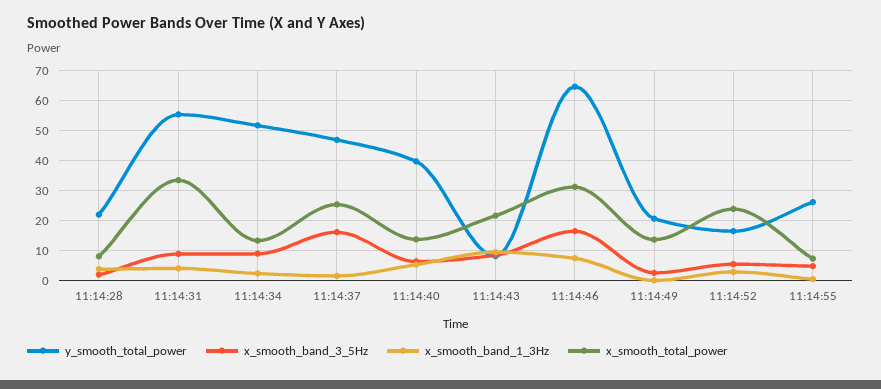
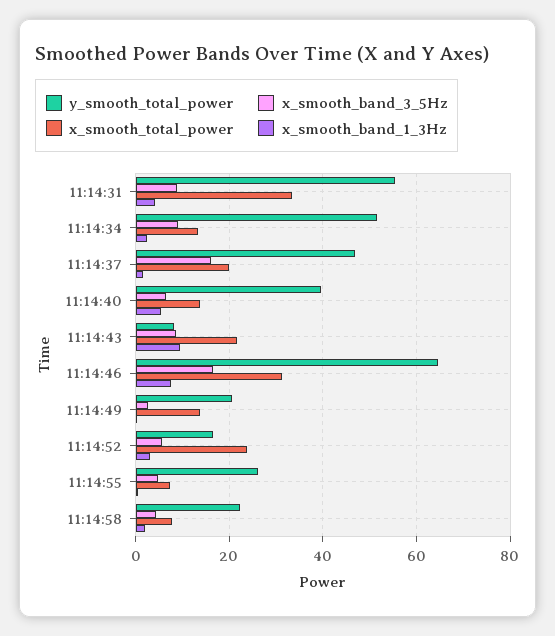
y_smooth_total_power, 11:14:28: 22 -> none
x_smooth_band_3_5Hz, 11:14:28: 2 -> none
x_smooth_band_1_3Hz, 11:14:28: 4 -> none
x_smooth_total_power, 11:14:28: 8 -> none
x_smooth_total_power, 11:14:37: 26 -> 20
y_smooth_total_power, 11:14:58: none -> 22
x_smooth_band_3_5Hz, 11:14:58: none -> 4
x_smooth_total_power, 11:14:58: none -> 8
x_smooth_band_1_3Hz, 11:14:58: none -> 2

